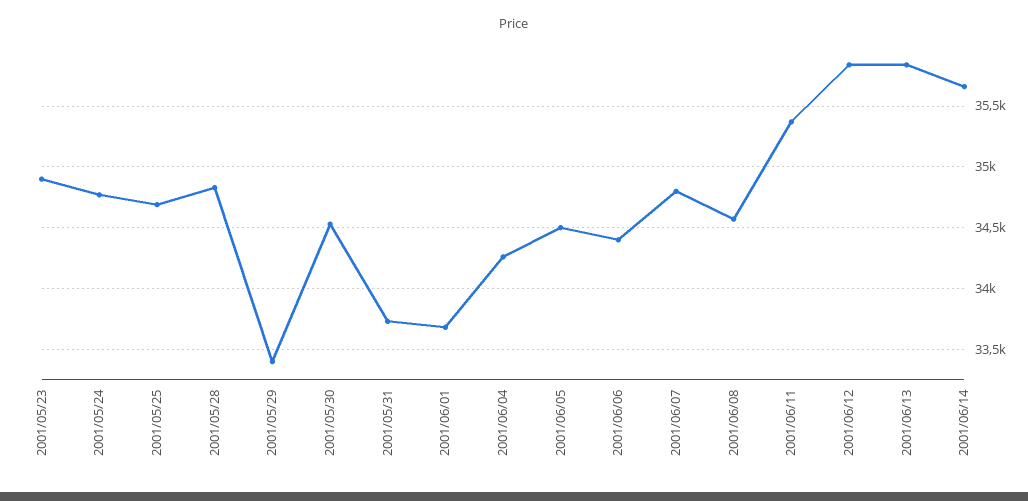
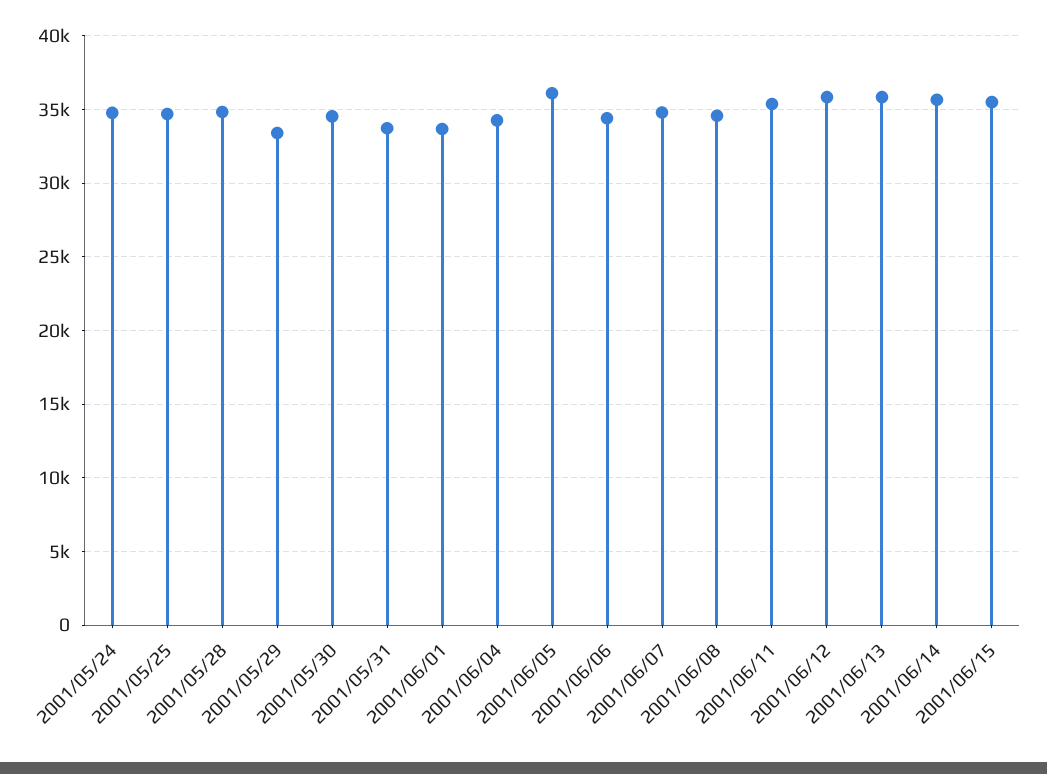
2001/05/23: 34900 -> none
2001/06/05: 34500 -> 36000
2001/06/15: none -> 35500

